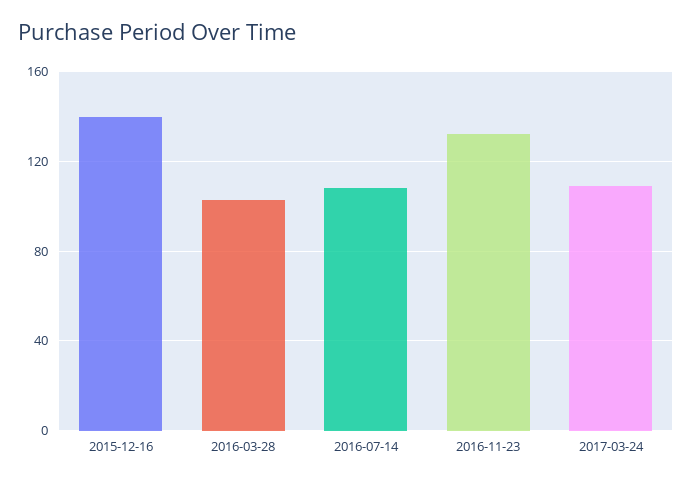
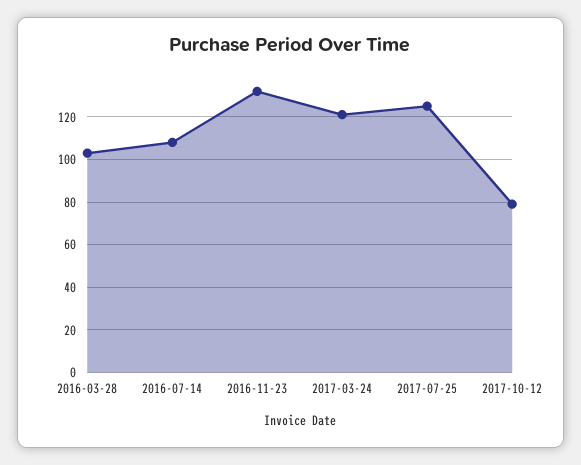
2015-12-16: 140 -> none
2017-03-24: 110 -> 120
2017-07-25: none -> 125
2017-10-12: none -> 80

